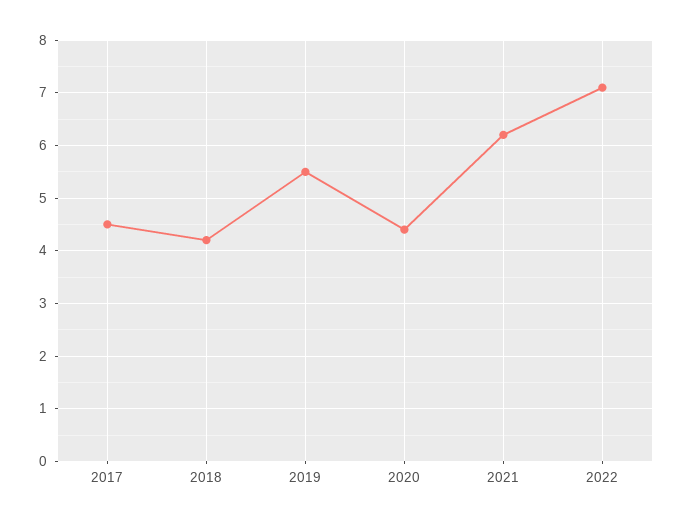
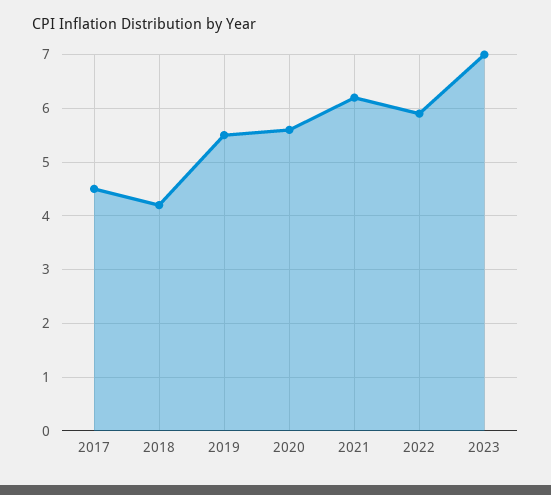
2020: 4.5 -> 5.5
2022: 7 -> 6
2023: none -> 7

